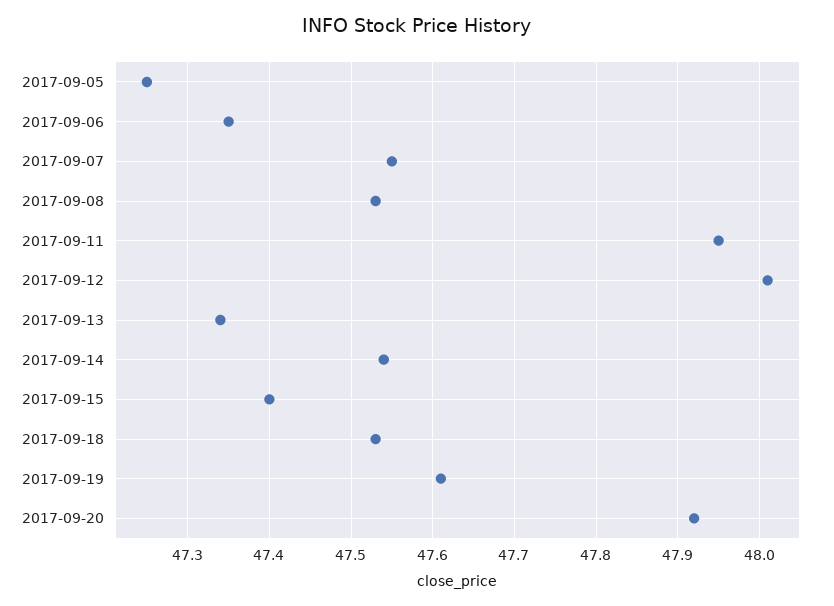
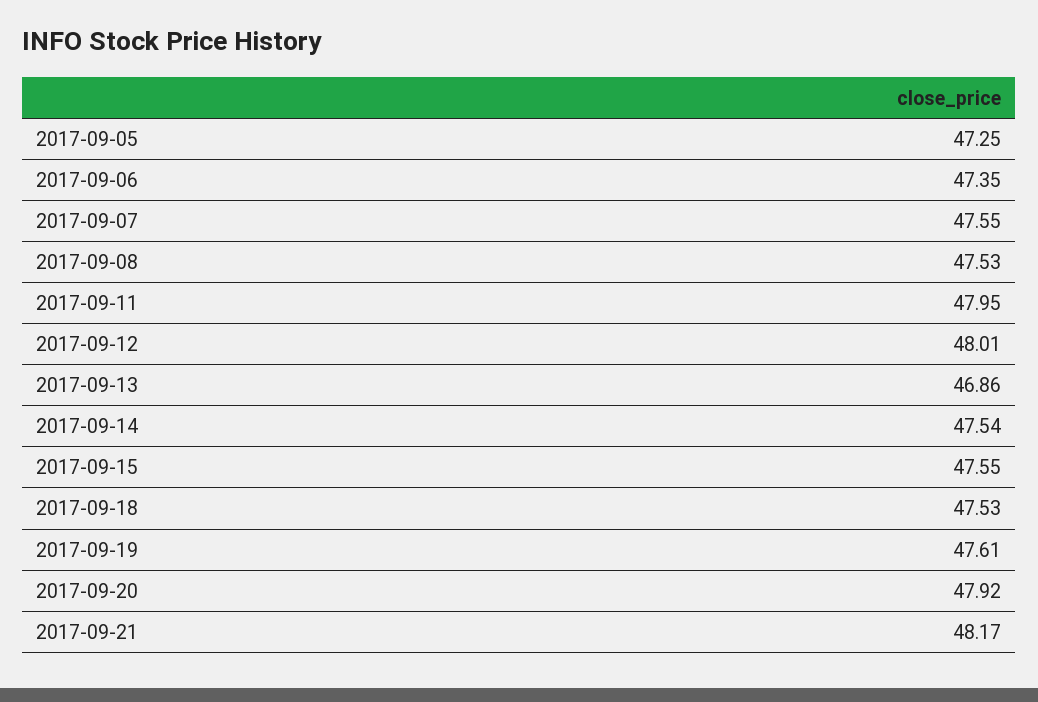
2017-09-13: 47.34 -> 46.86
2017-09-15: 47.4 -> 47.55
2017-09-21: none -> 48.17

